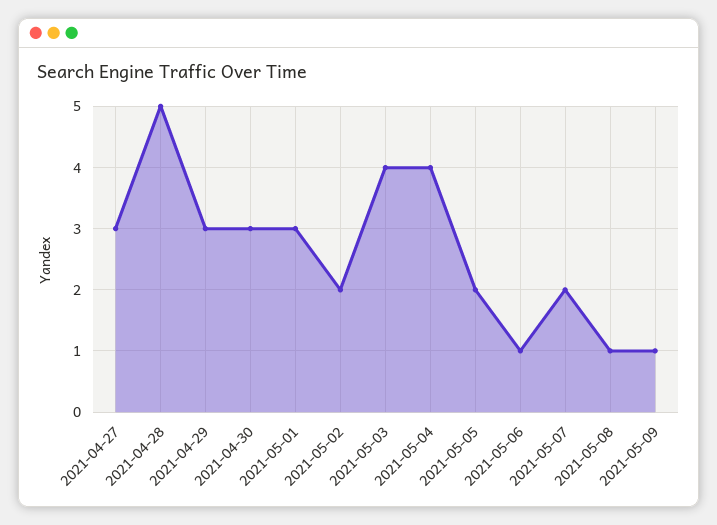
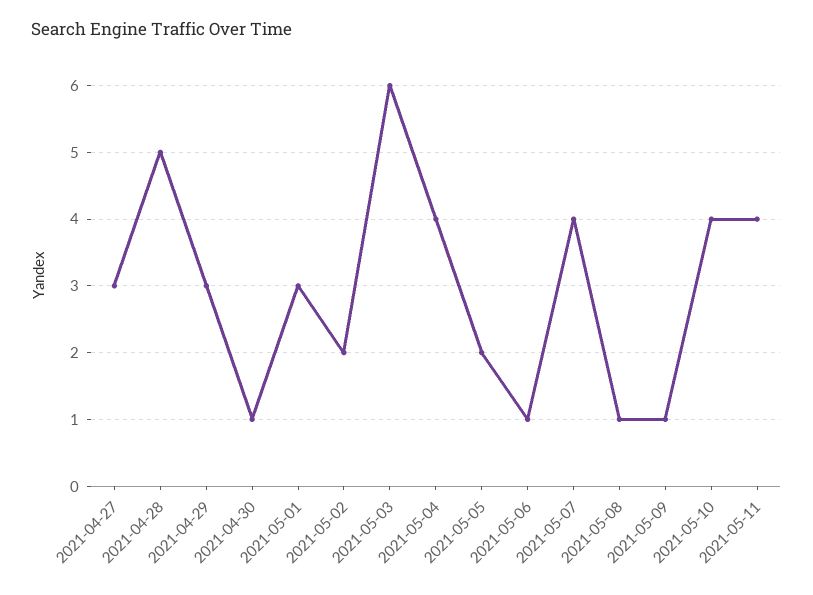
2021-04-30: 3 -> 1
2021-05-03: 4 -> 6
2021-05-07: 2 -> 4
2021-05-10: none -> 4
2021-05-11: none -> 4

